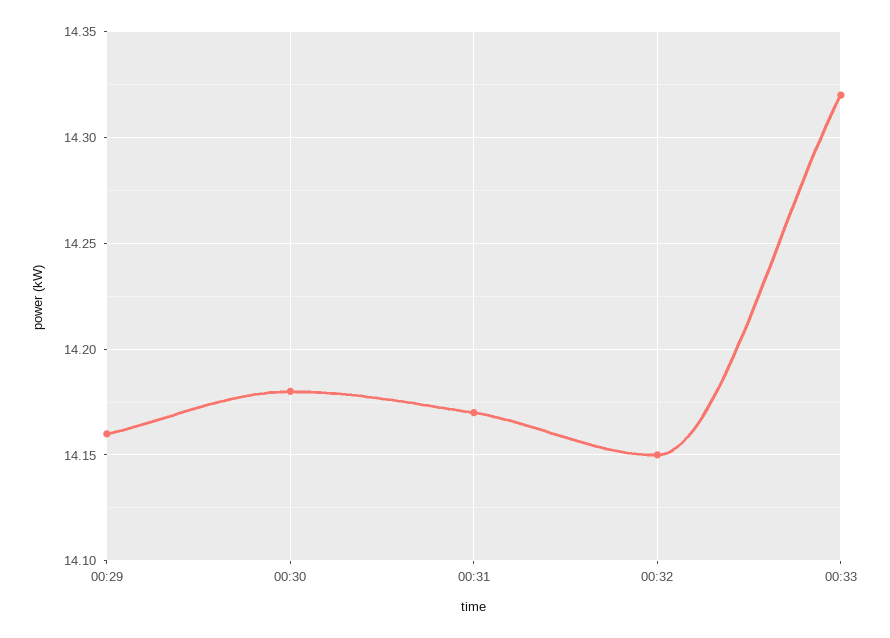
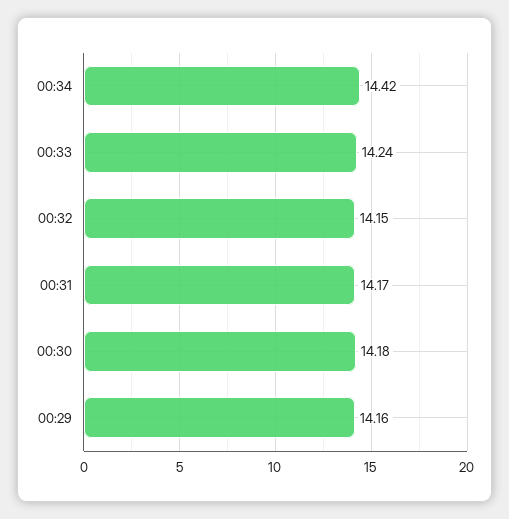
00:33: 14.32 -> 14.24
00:34: none -> 14.42

